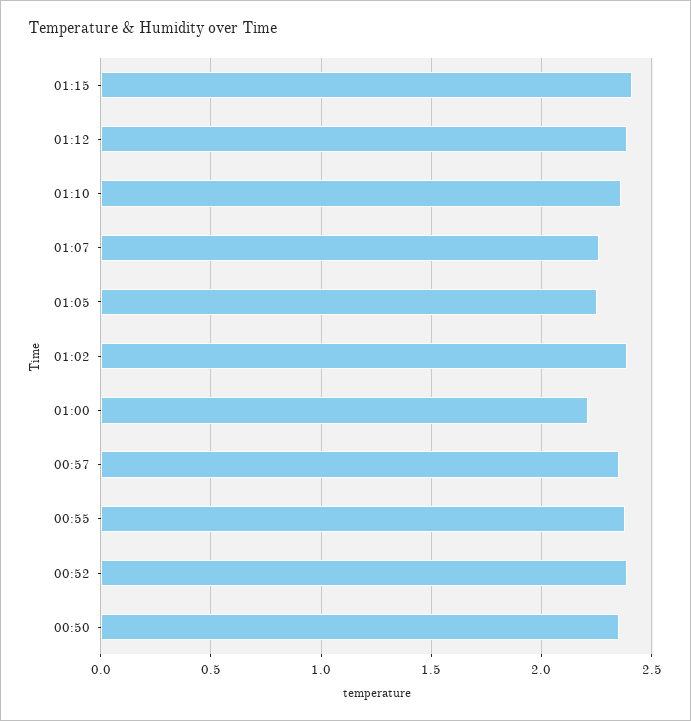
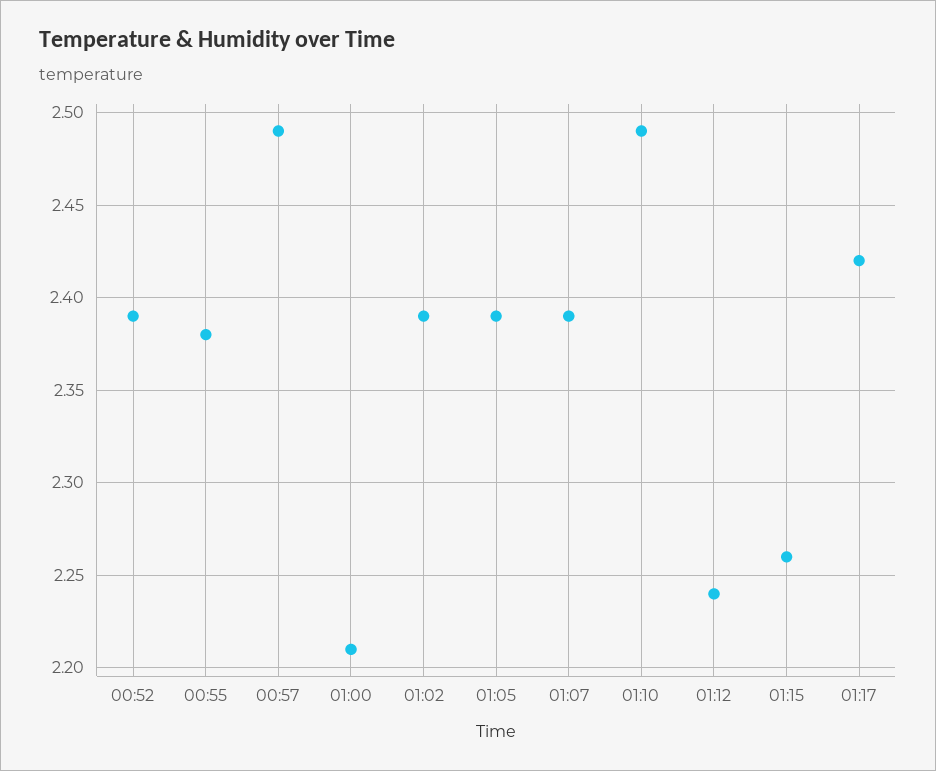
01:15: 2.4 -> 2.26
01:12: 2.4 -> 2.24
01:10: 2.35 -> 2.49
01:07: 2.25 -> 2.39
01:05: 2.25 -> 2.39
00:57: 2.35 -> 2.49
00:50: 2.35 -> none
01:17: none -> 2.42

